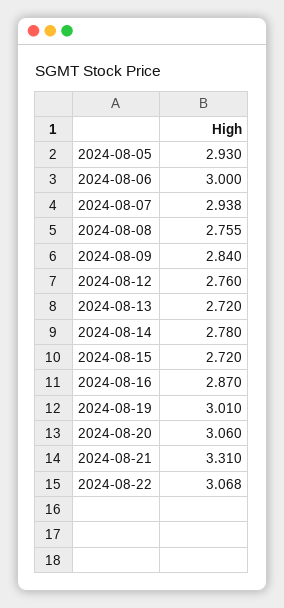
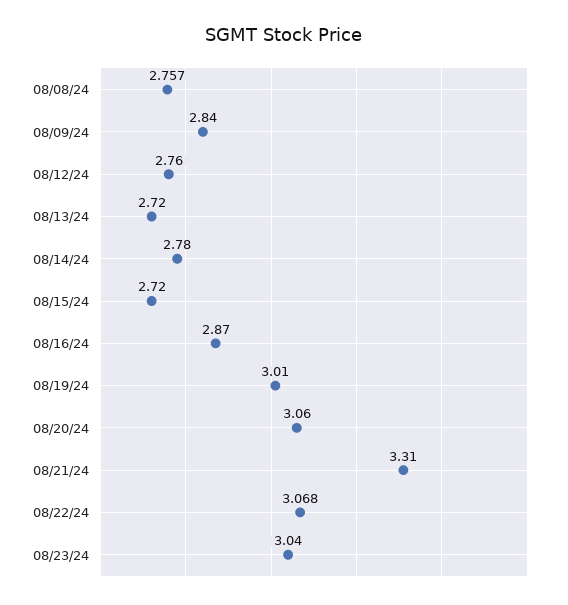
2024-08-05: 2.93 -> none
2024-08-06: 3 -> none
2024-08-07: 2.938 -> none
2024-08-08: 2.755 -> 2.757
08/23/24: none -> 3.04

